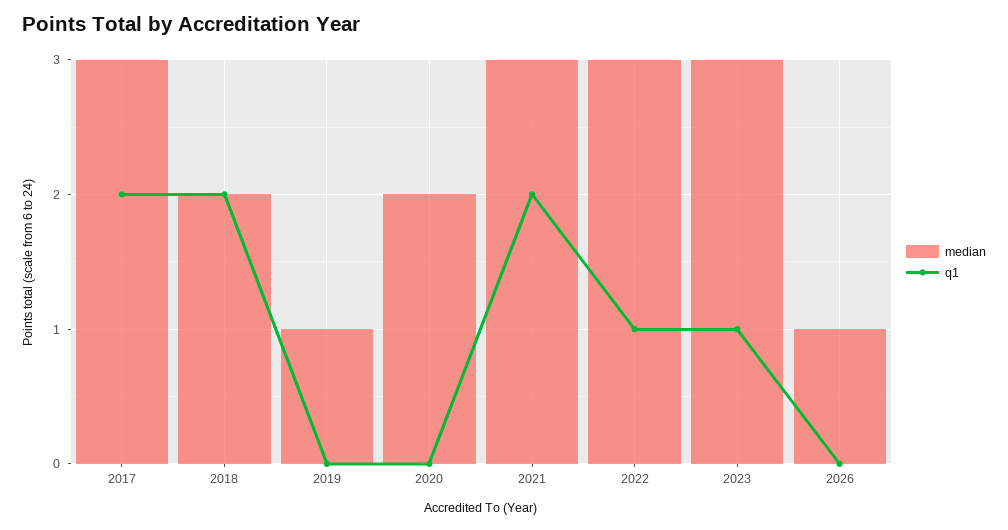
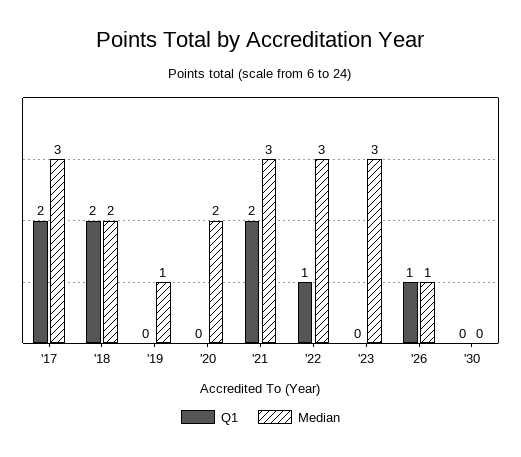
q1, 2023: 1 -> 0
q1, 2026: 0 -> 1
q1, '30: none -> 0
median, '30: none -> 0

